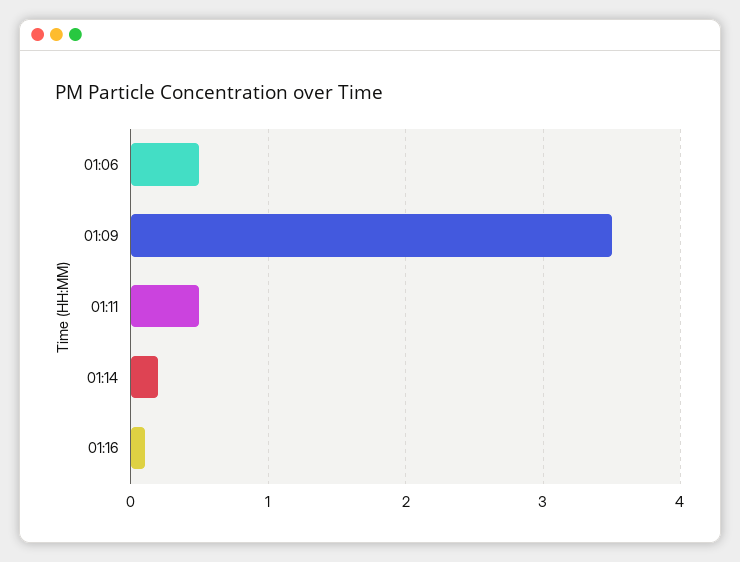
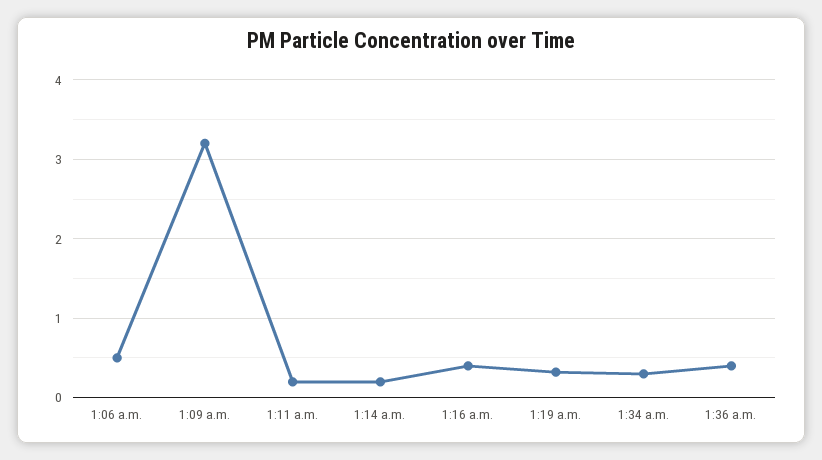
01:09: 3.5 -> 3.2
01:11: 0.5 -> 0.2
01:16: 0.1 -> 0.4
1:19 a.m.: none -> 0.3
1:34 a.m.: none -> 0.3
1:36 a.m.: none -> 0.4

